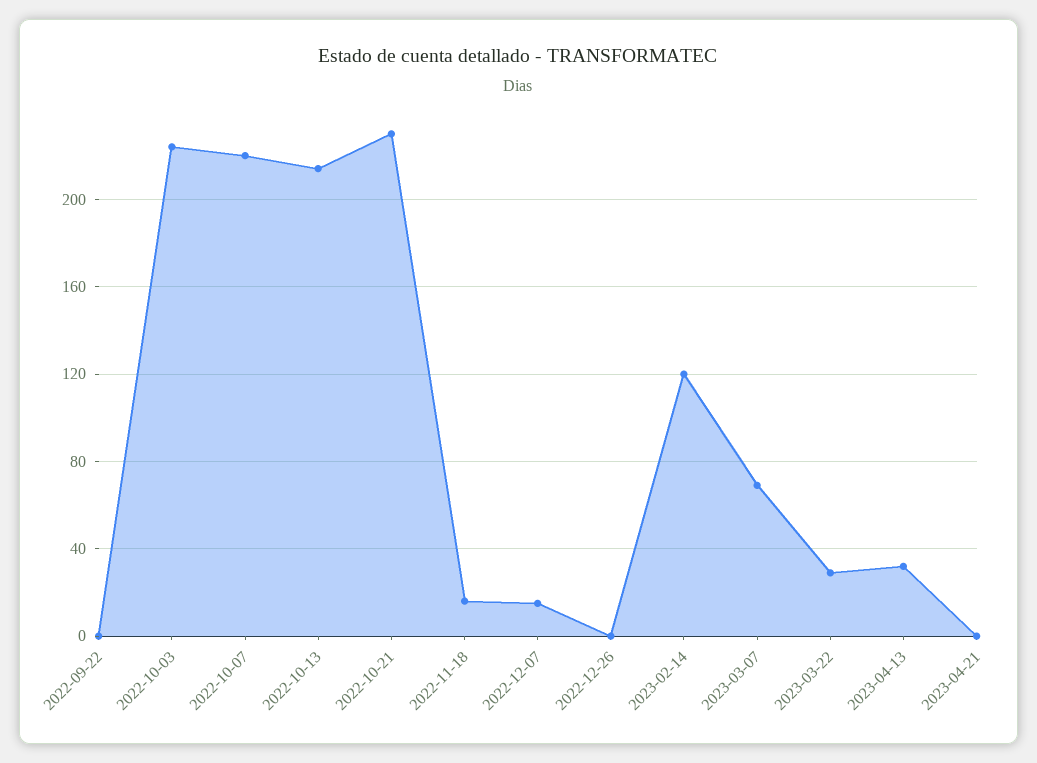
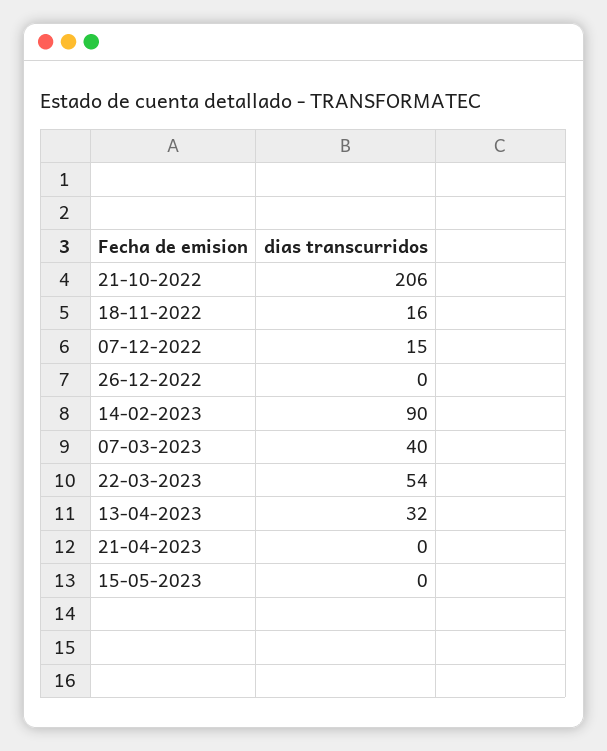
2022-09-22: 0 -> none
2022-10-03: 225 -> none
2022-10-07: 220 -> none
2022-10-13: 215 -> none
2022-10-21: 230 -> 206
2023-02-14: 120 -> 90
2023-03-07: 70 -> 40
2023-03-22: 30 -> 54
15-05-2023: none -> 0

